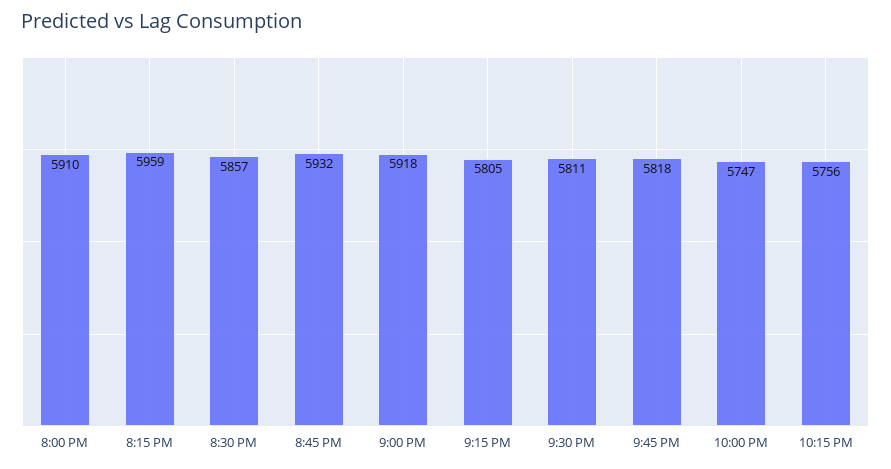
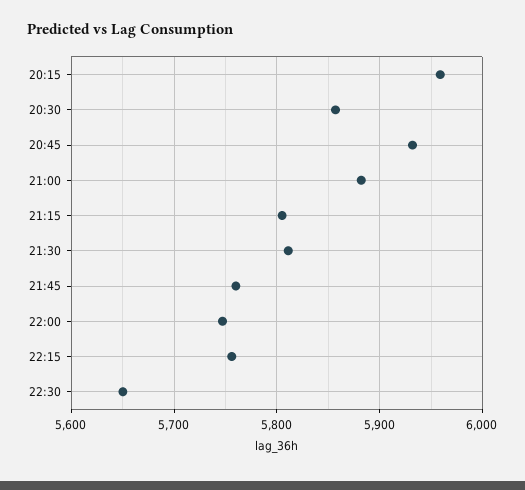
8:00 PM: 5910 -> none
9:00 PM: 5918 -> 5880
9:45 PM: 5818 -> 5760
22:30: none -> 5650

